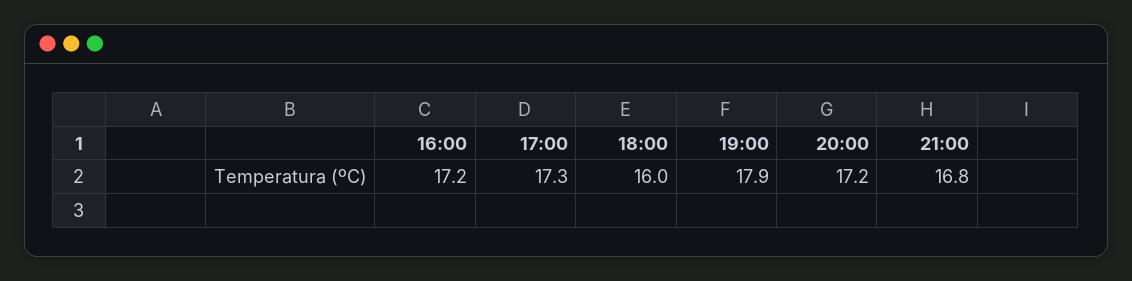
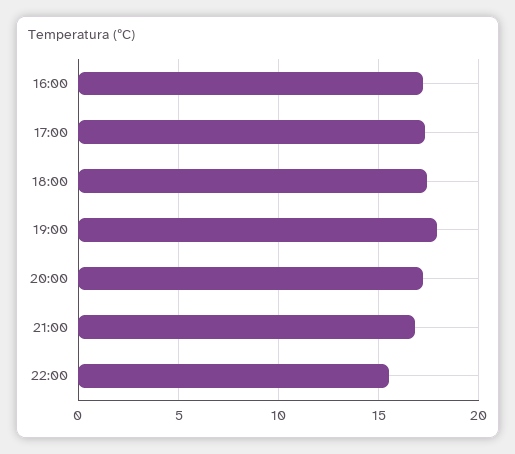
18:00: 16 -> 17.5
22:00: none -> 15.5

